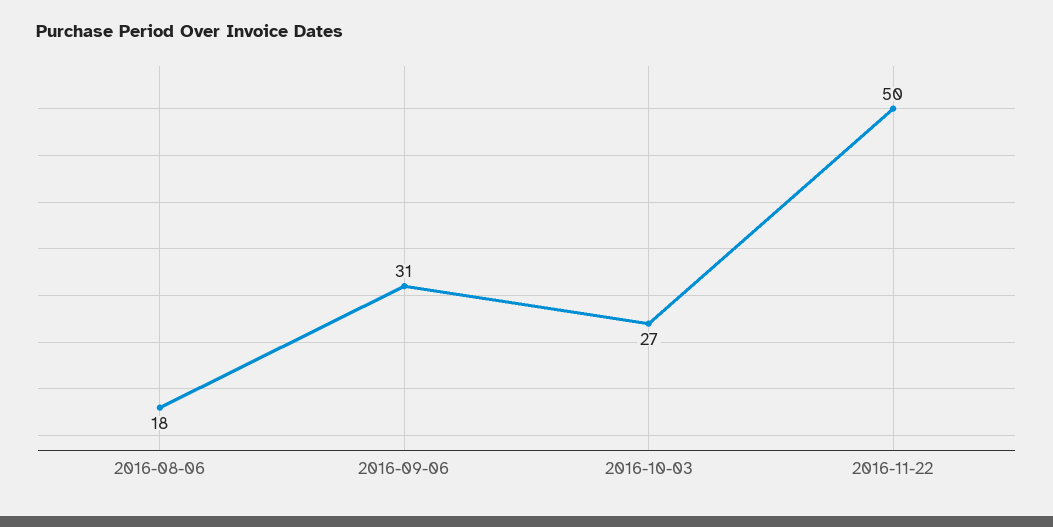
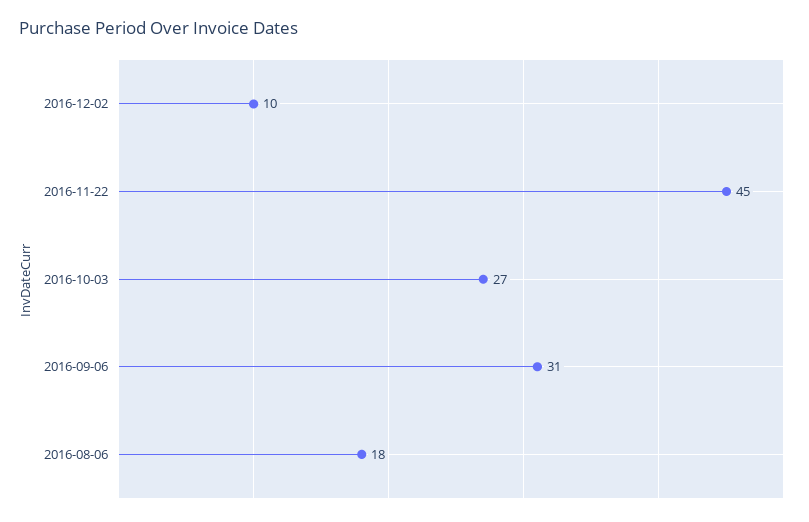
2016-11-22: 50 -> 45
2016-12-02: none -> 10

